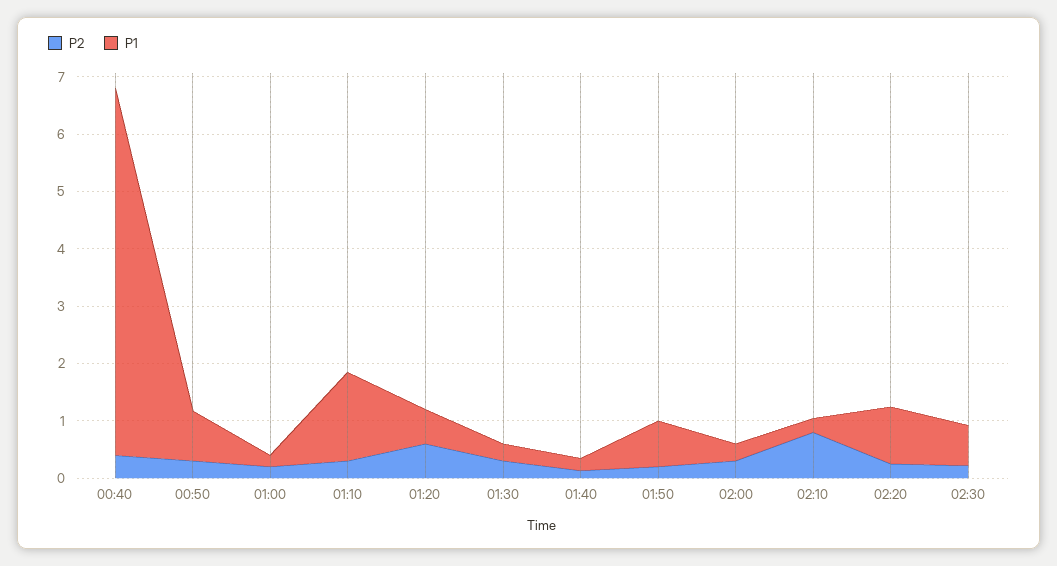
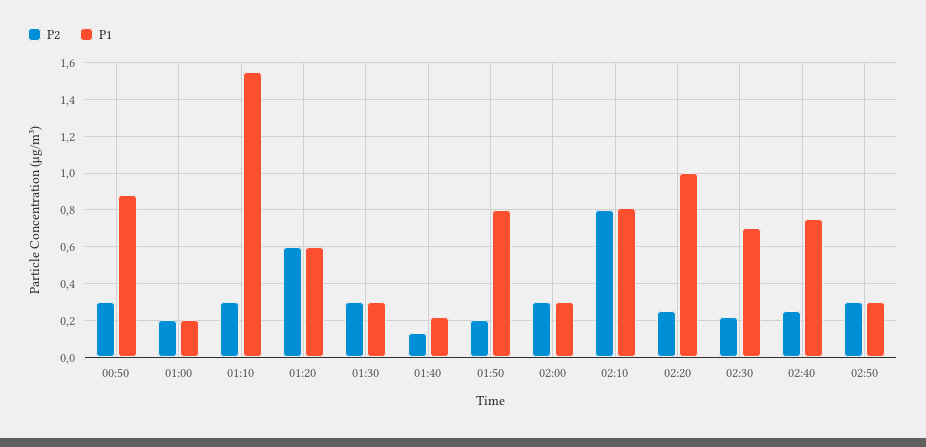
P2, 00:40: 0.4 -> none
P1, 00:40: 6.4 -> none
P1, 02:10: 0.2 -> 0.8
P2, 02:40: none -> 0.25
P1, 02:40: none -> 0.75
P2, 02:50: none -> 0.3
P1, 02:50: none -> 0.3

